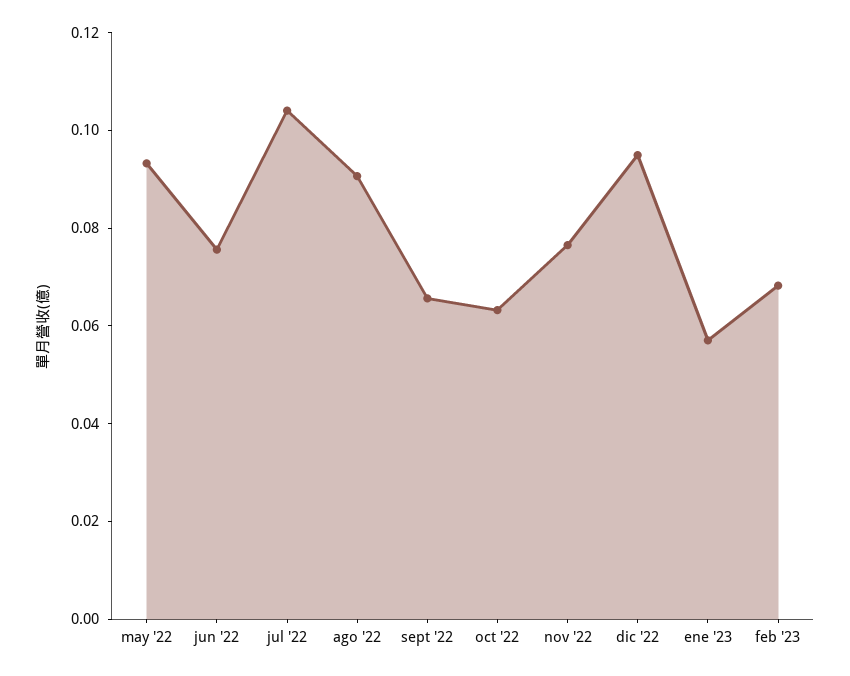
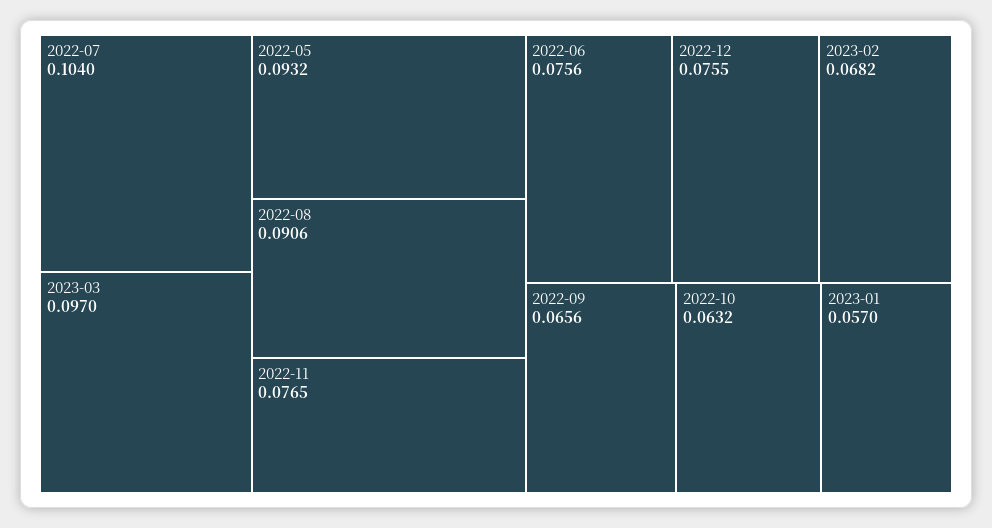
dic '22: 0.095 -> 0.0755
2023-03: none -> 0.097

